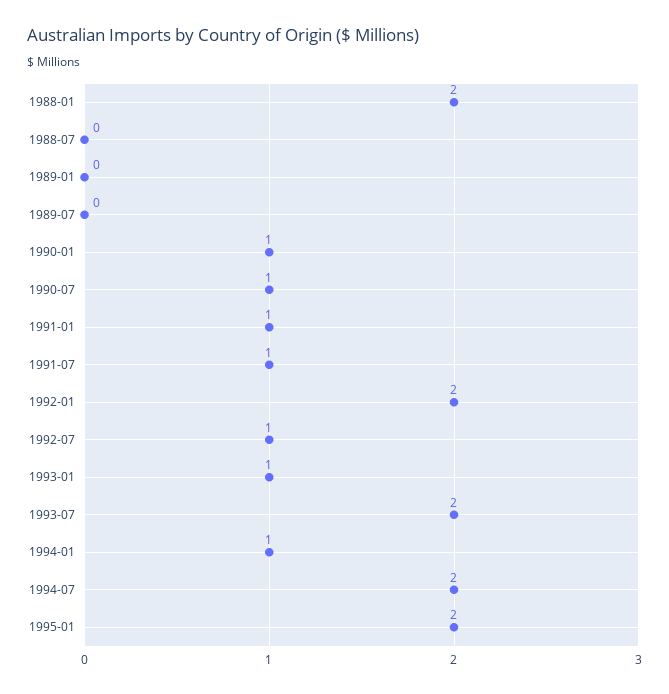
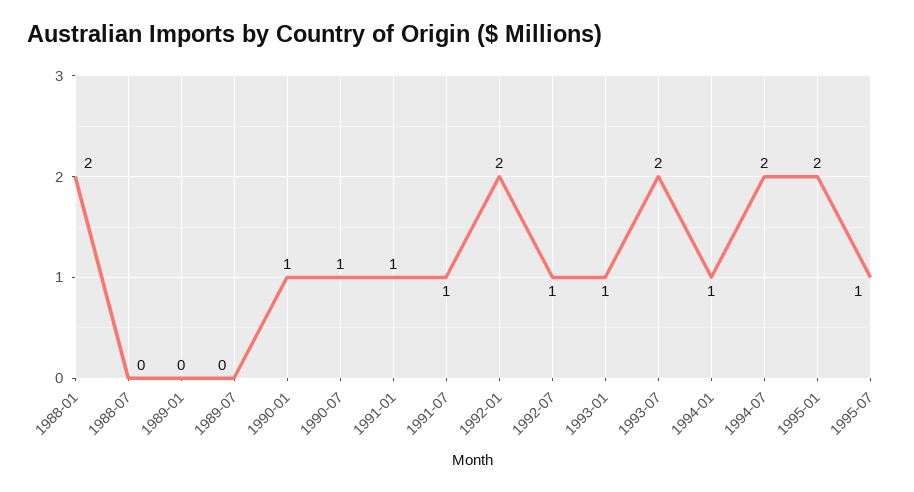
1995-07: none -> 1

